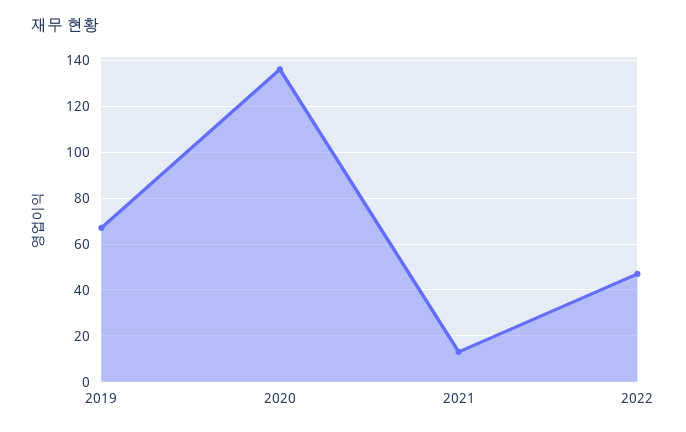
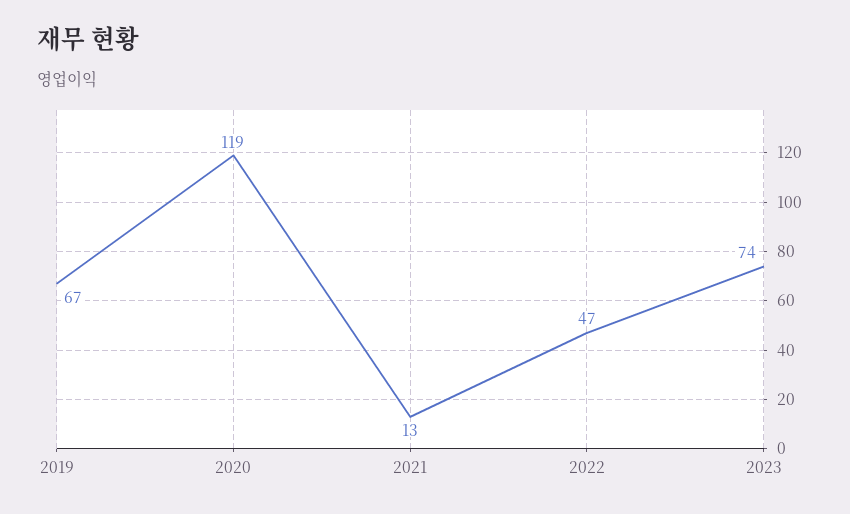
2020: 135 -> 119
2023: none -> 74

